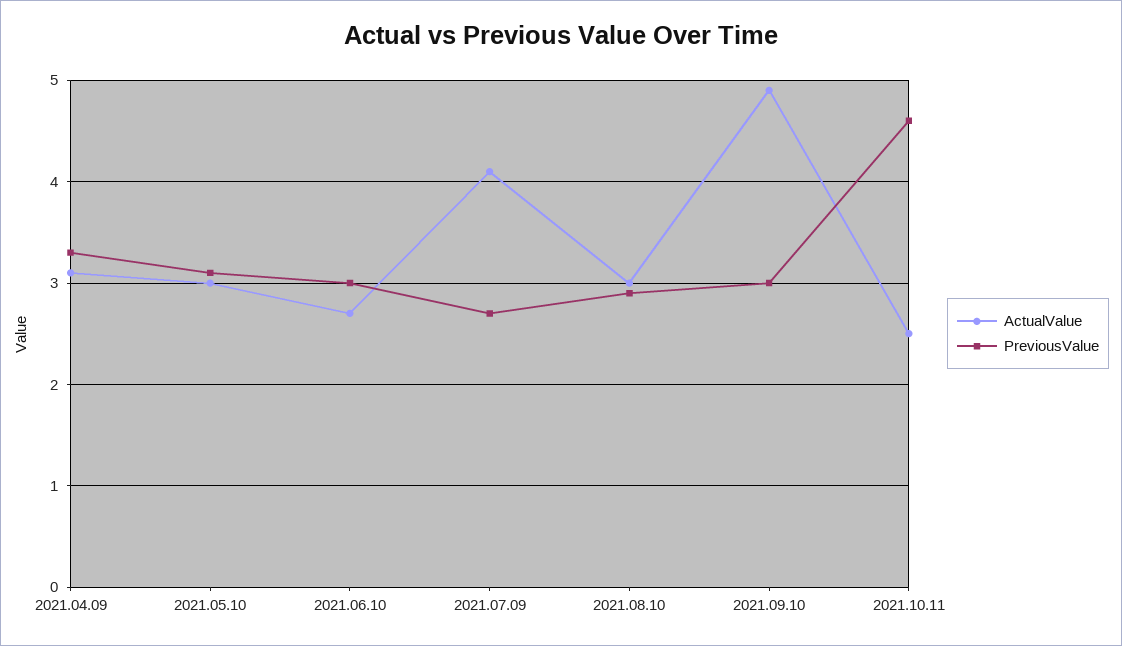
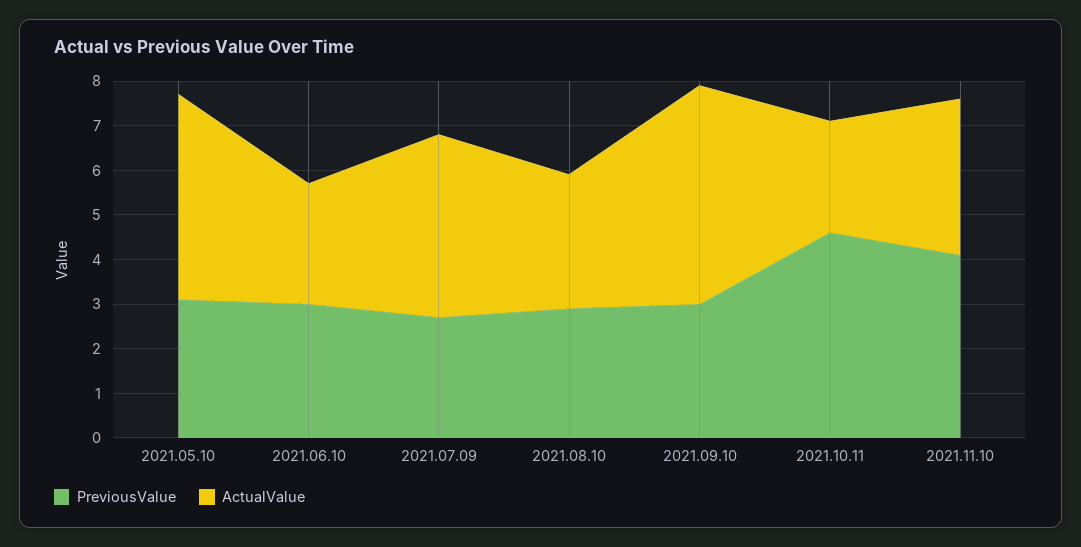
ActualValue, 2021.04.09: 3.1 -> none
PreviousValue, 2021.04.09: 3.3 -> none
ActualValue, 2021.05.10: 3 -> 4.5
PreviousValue, 2021.11.10: none -> 4
ActualValue, 2021.11.10: none -> 3.5

